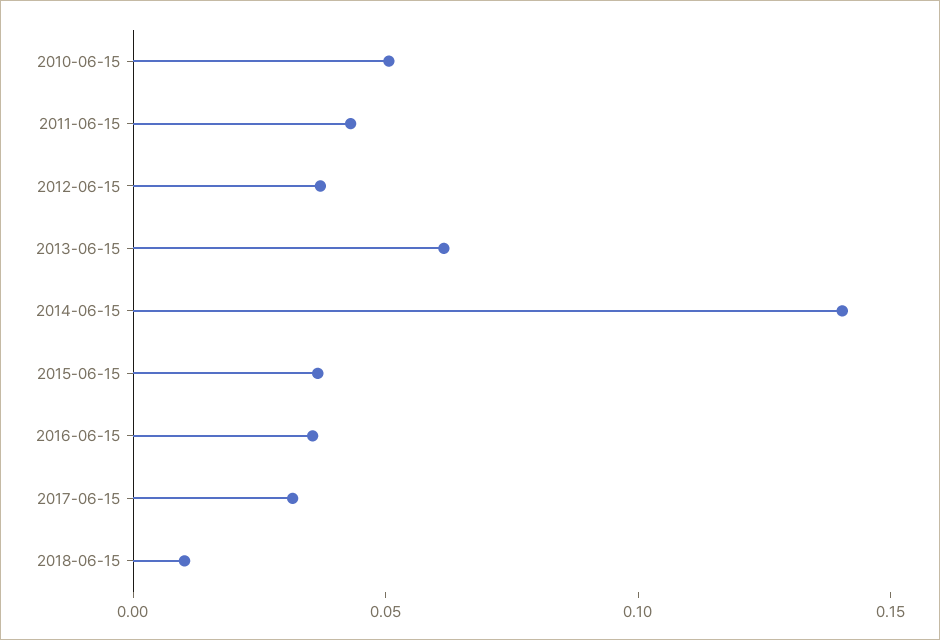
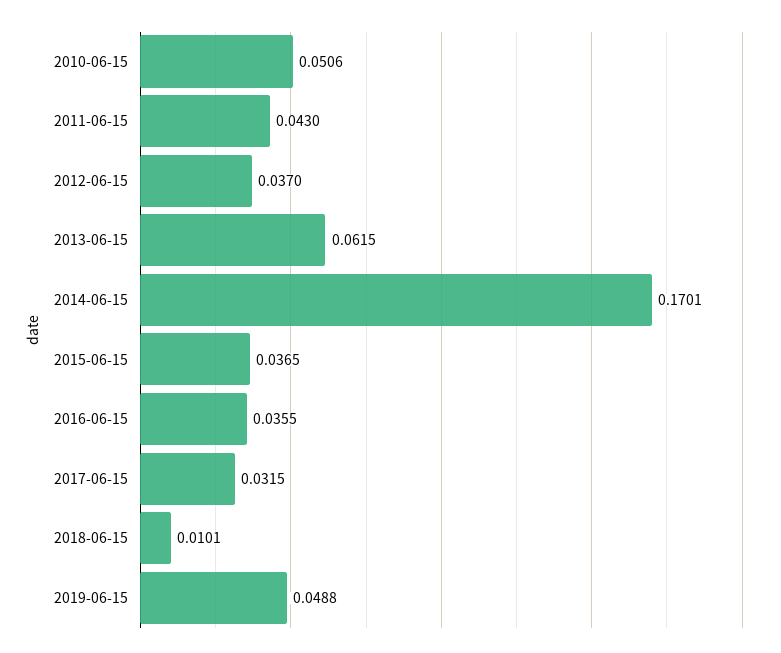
2014-06-15: 0.14 -> 0.1701
2019-06-15: none -> 0.0488

